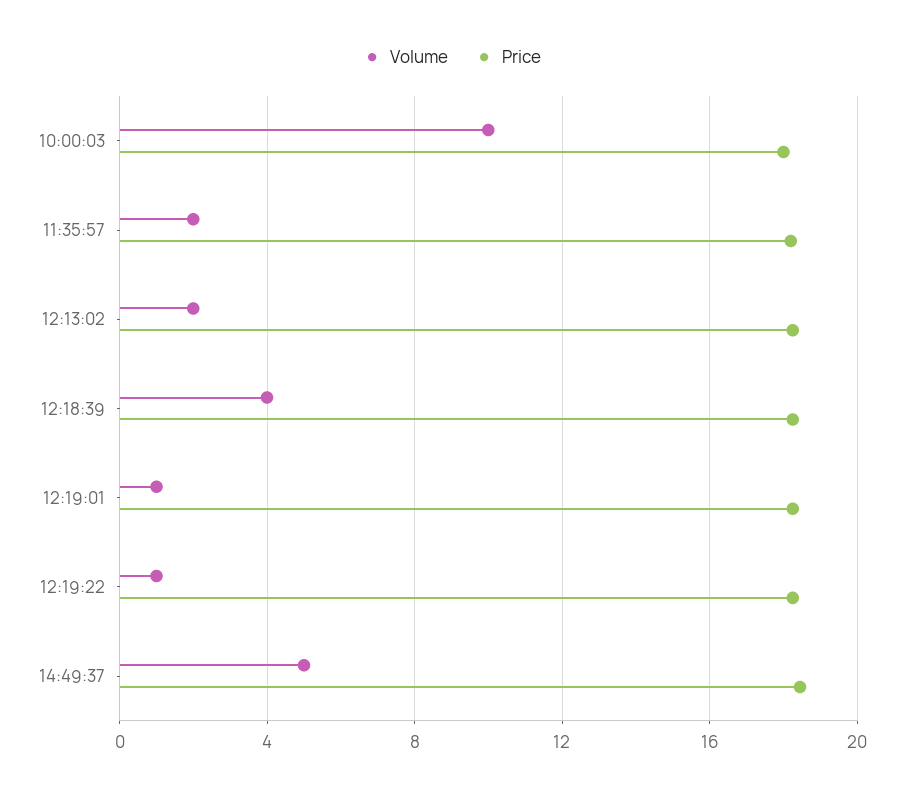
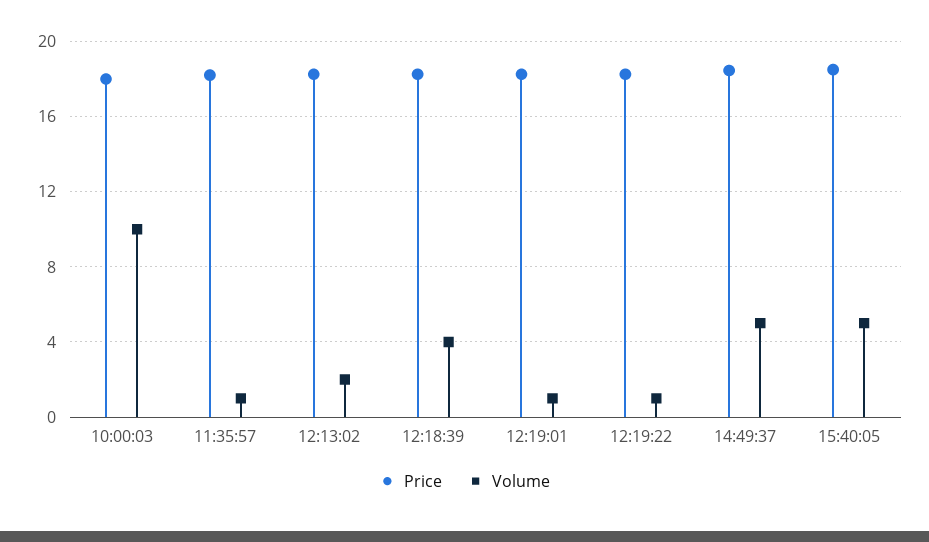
Volume, 11:35:57: 2 -> 1
Price, 15:40:05: none -> 18.5
Volume, 15:40:05: none -> 5

